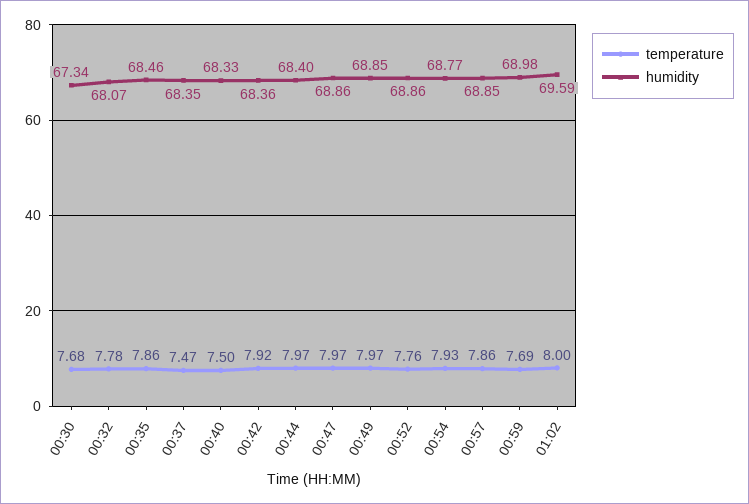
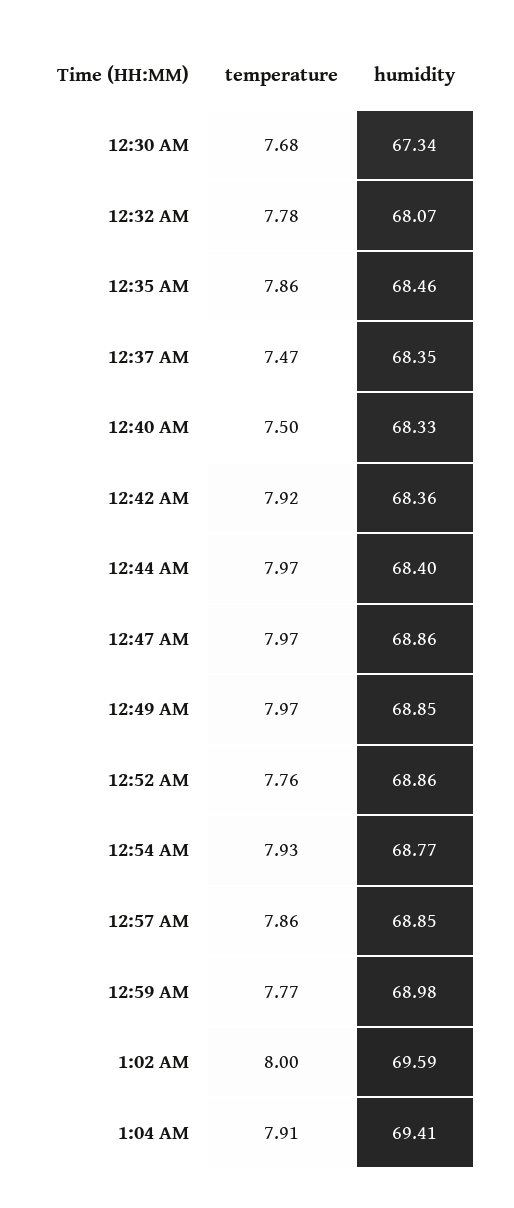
temperature, 00:59: 7.69 -> 7.77
temperature, 1:04 AM: none -> 7.91
humidity, 1:04 AM: none -> 69.41

